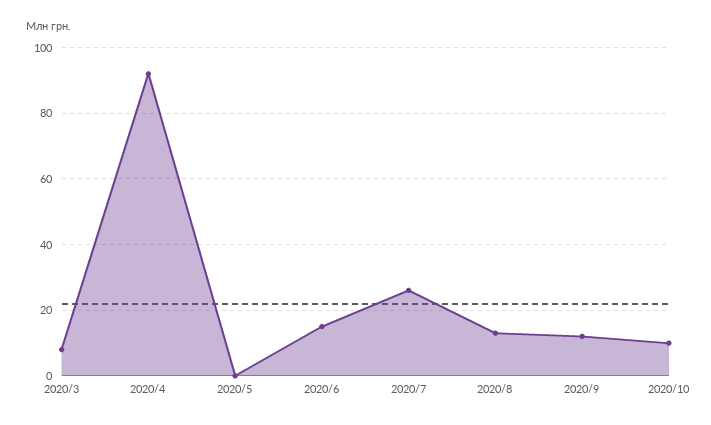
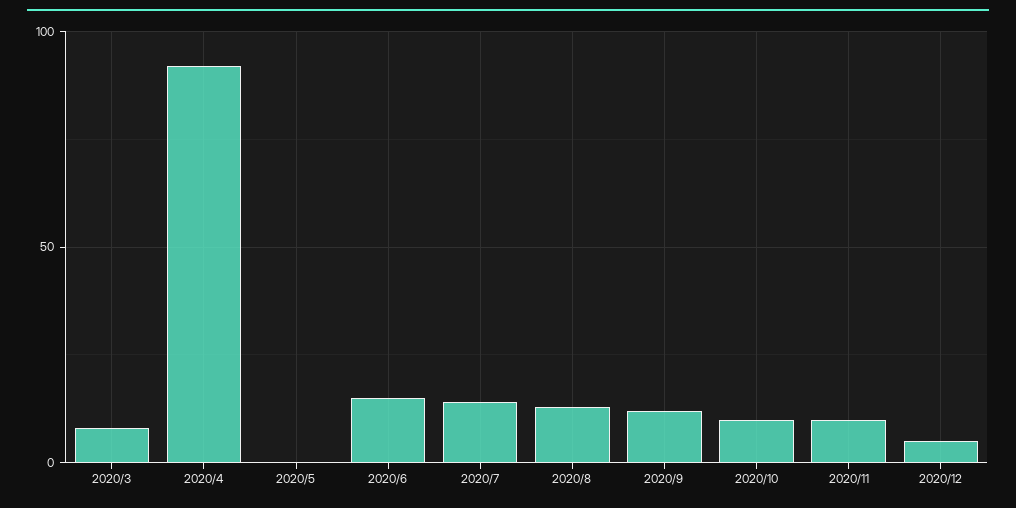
2020/7: 25 -> 15
2020/11: none -> 10
2020/12: none -> 5

